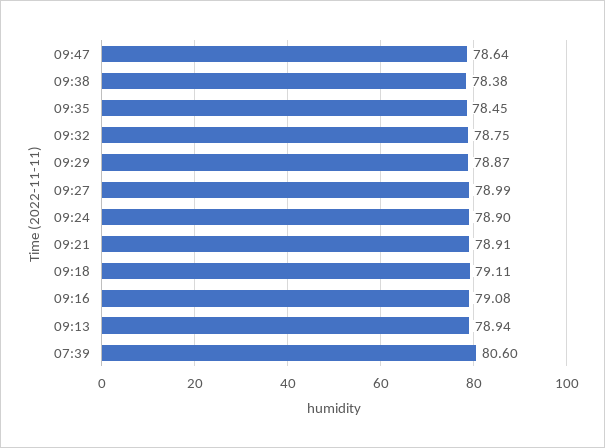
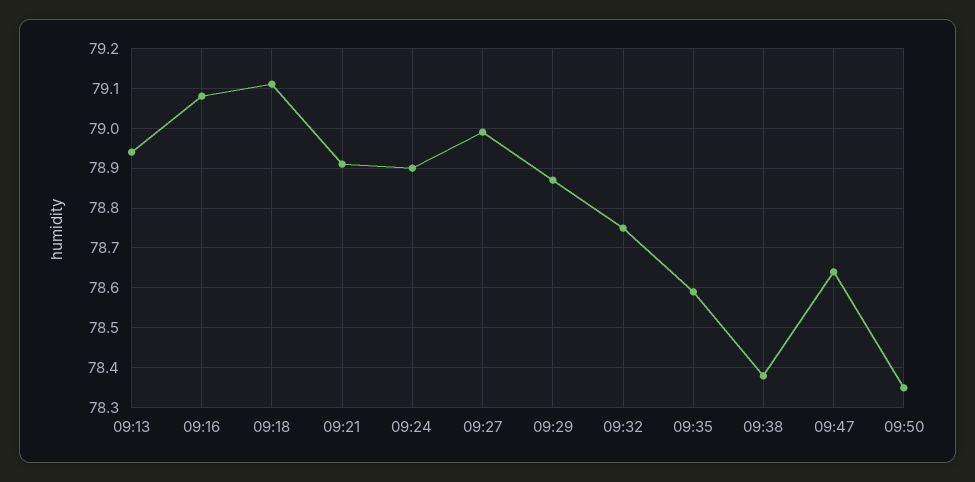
09:35: 78.45 -> 78.6
07:39: 80.6 -> none
09:50: none -> 78.35

